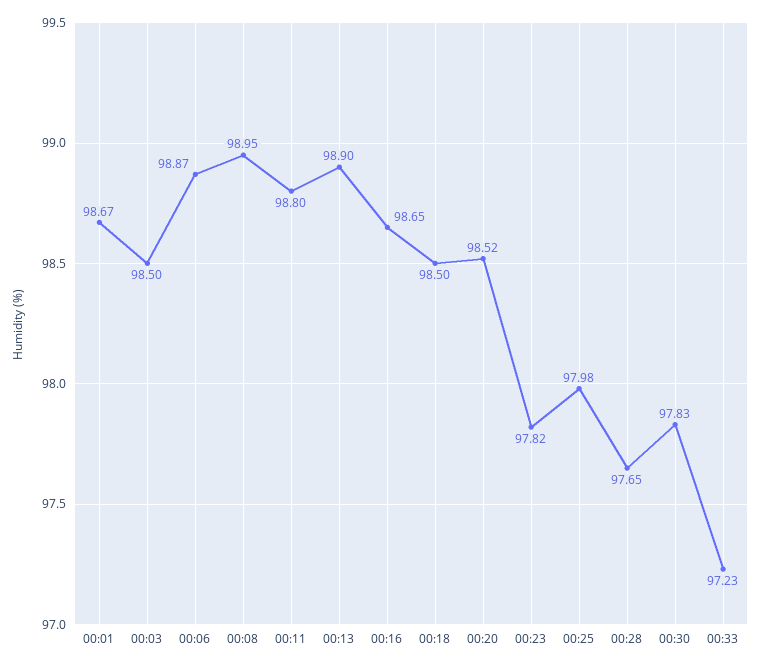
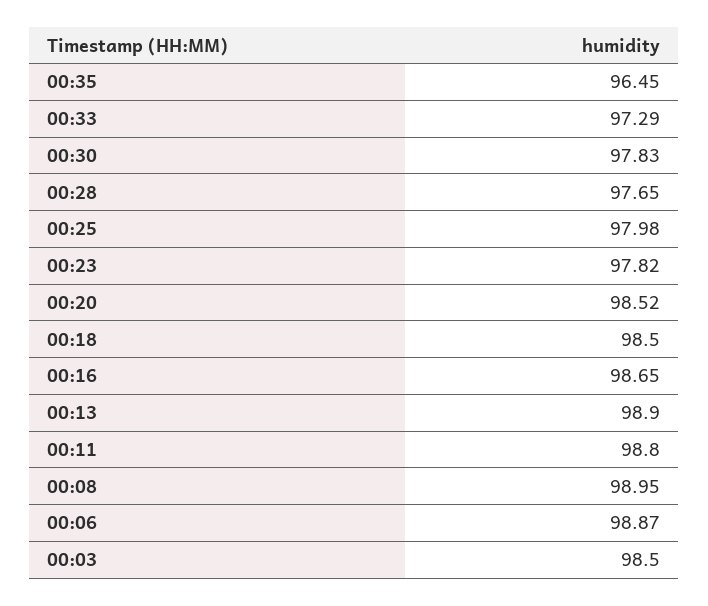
00:01: 98.67 -> none
00:33: 97.23 -> 97.29
00:35: none -> 96.45

